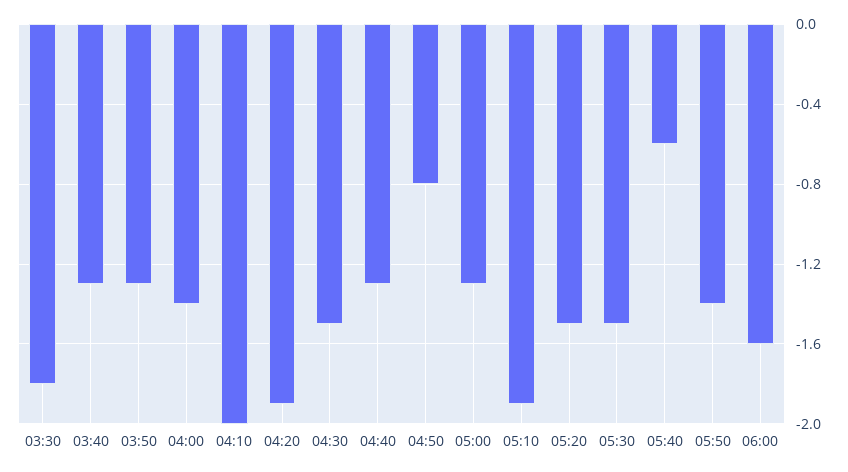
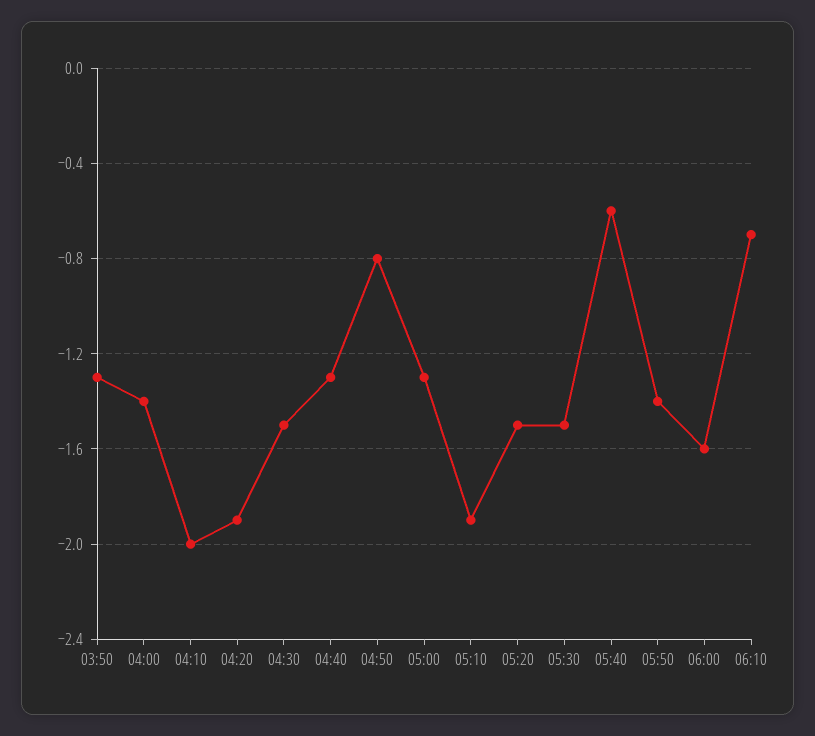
03:30: -1.8 -> none
03:40: -1.3 -> none
06:10: none -> -0.7

